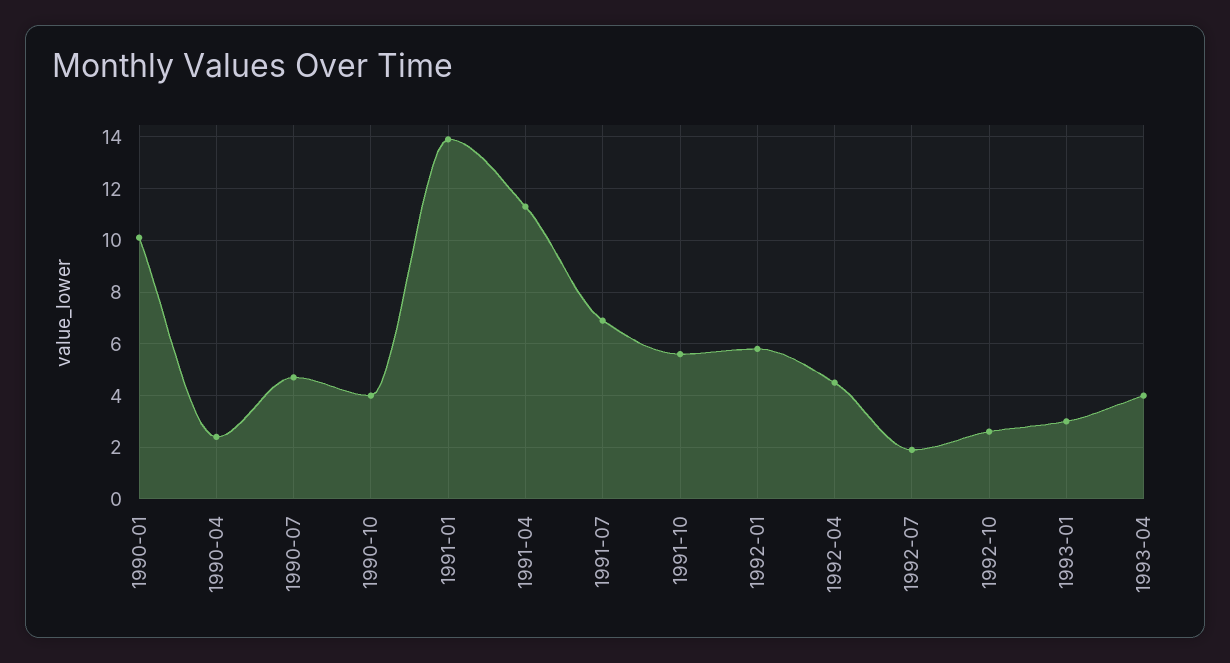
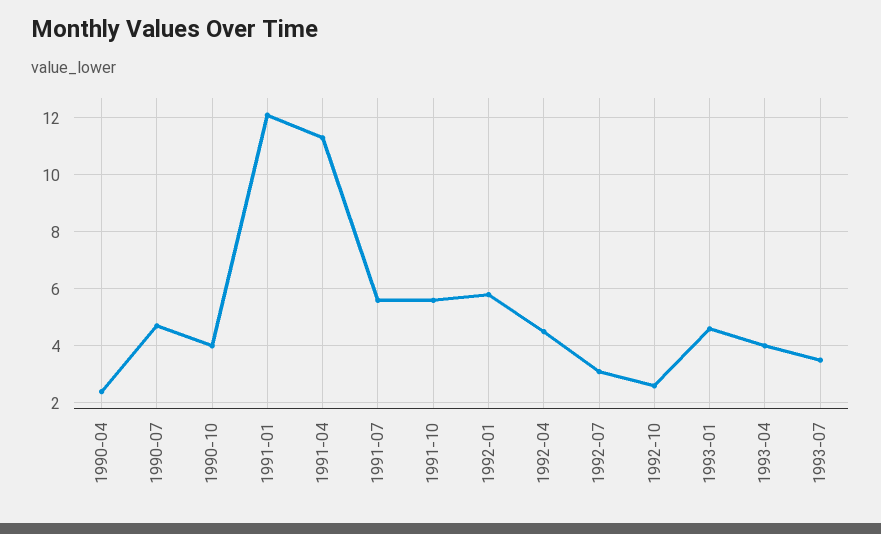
1990-01: 10 -> none
1991-01: 14 -> 12
1991-07: 7 -> 5.5
1992-07: 2 -> 3
1993-01: 3 -> 4.5
1993-07: none -> 3.5

